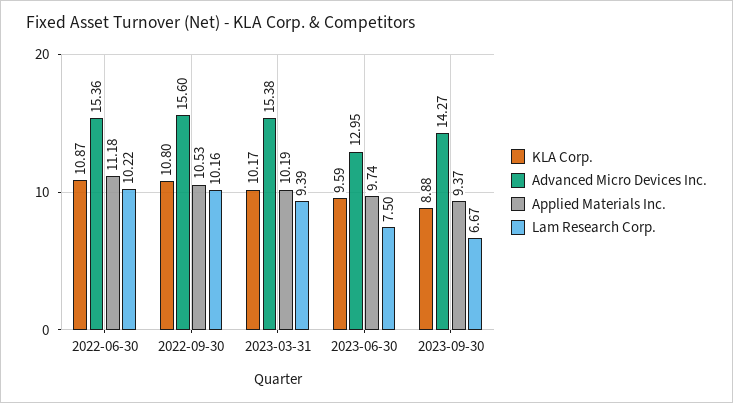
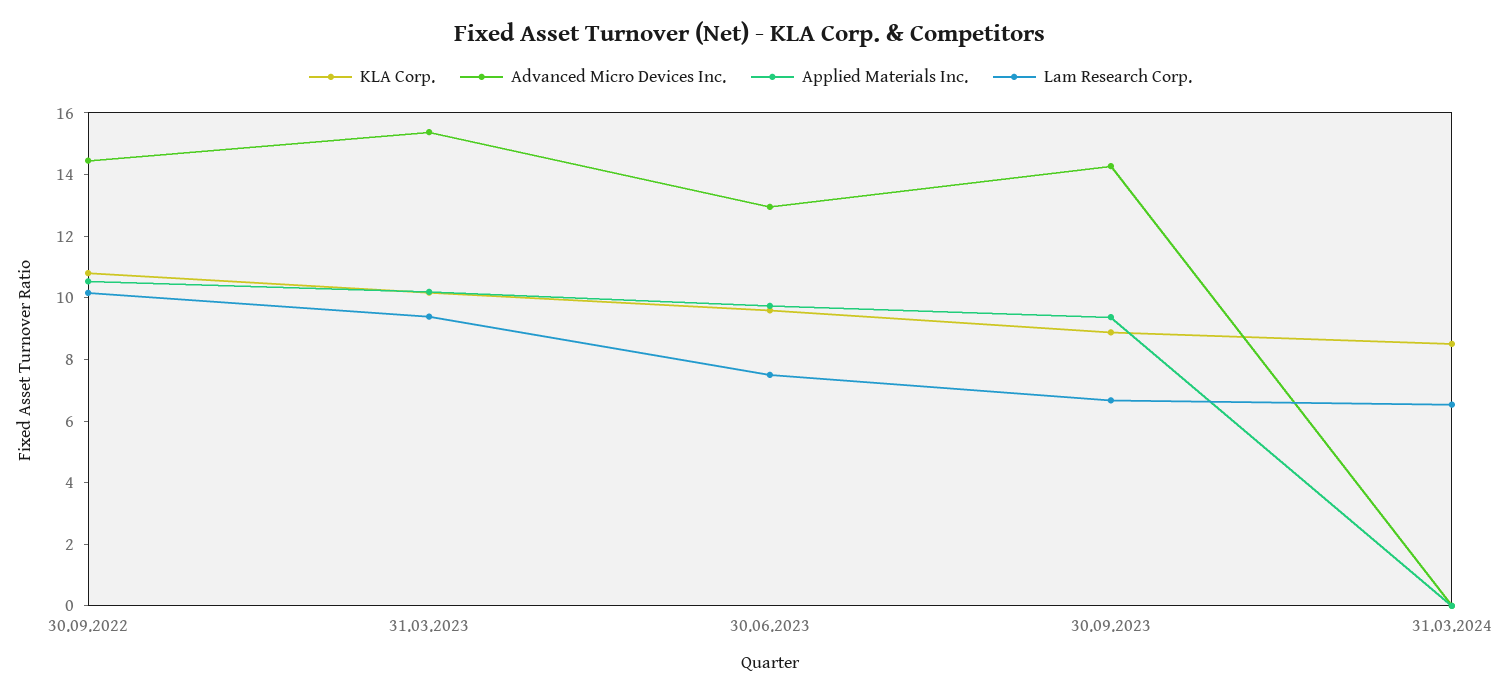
KLA Corp., 2022-06-30: 10.87 -> none
Advanced Micro Devices Inc., 2022-06-30: 15.36 -> none
Applied Materials Inc., 2022-06-30: 11.18 -> none
Lam Research Corp., 2022-06-30: 10.22 -> none
Advanced Micro Devices Inc., 2022-09-30: 15.6 -> 14.5
KLA Corp., 31.03.2024: none -> 8.5
Advanced Micro Devices Inc., 31.03.2024: none -> 0
Applied Materials Inc., 31.03.2024: none -> 0
Lam Research Corp., 31.03.2024: none -> 6.5

